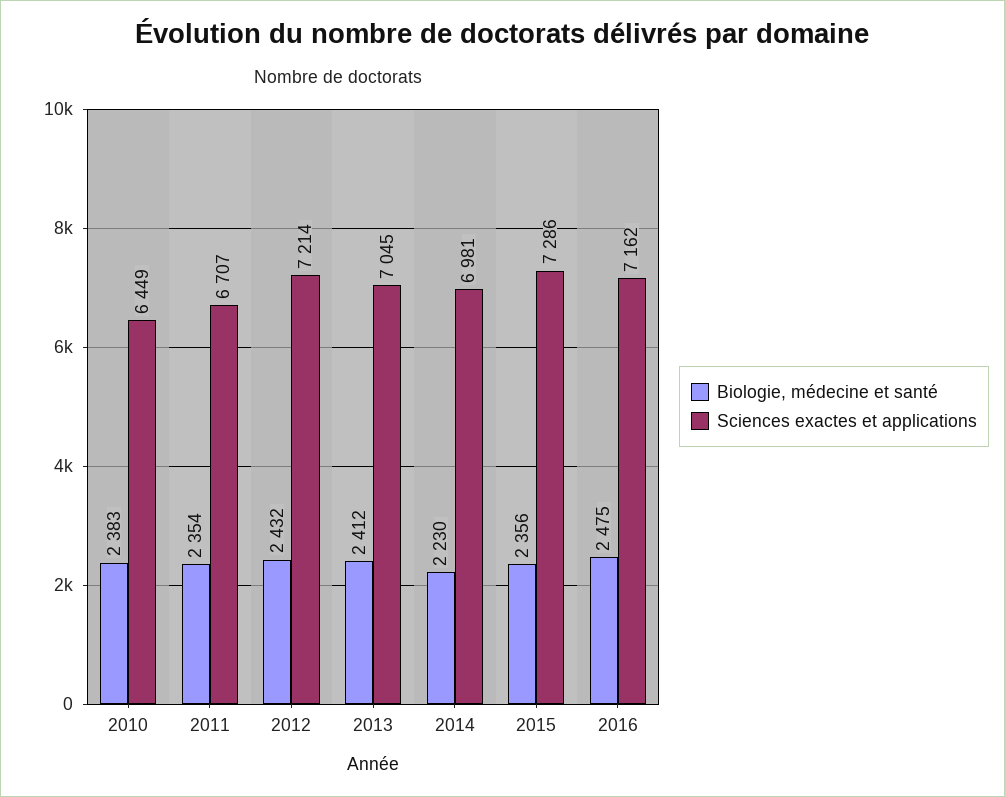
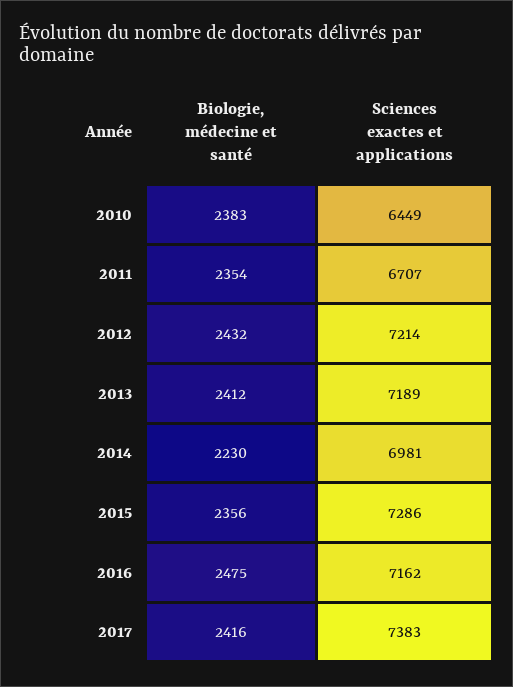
Sciences exactes et applications, 2013: 7045 -> 7189
Biologie, médecine et santé, 2017: none -> 2416
Sciences exactes et applications, 2017: none -> 7383

